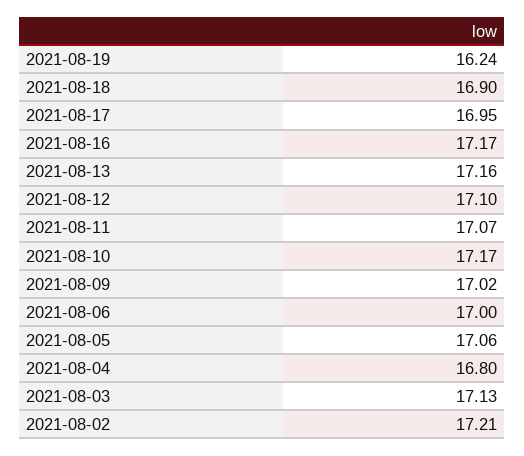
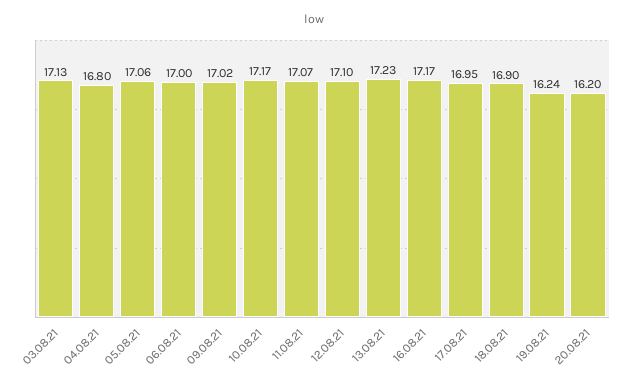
2021-08-13: 17.16 -> 17.23
2021-08-02: 17.21 -> none
20.08.21: none -> 16.2

